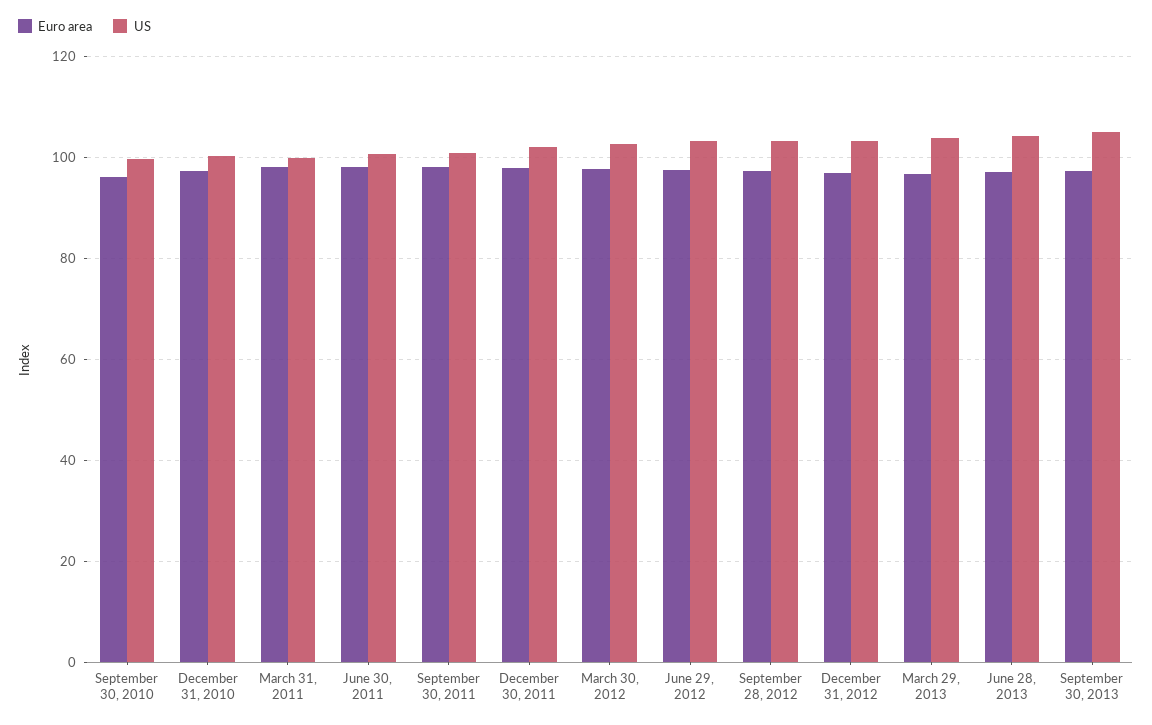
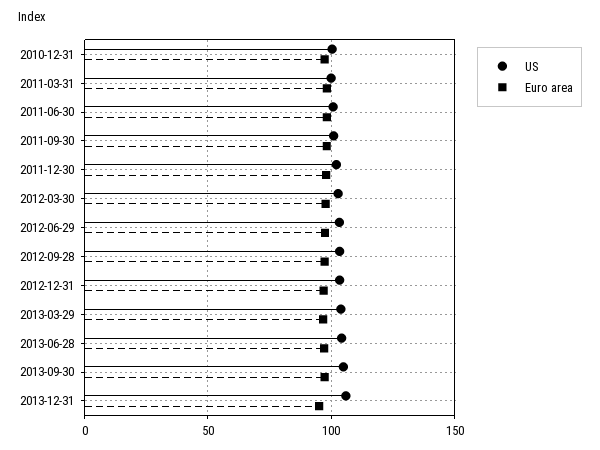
Euro area, September 30, 2010: 96 -> none
US, September 30, 2010: 100 -> none
US, 2013-12-31: none -> 105
Euro area, 2013-12-31: none -> 95

